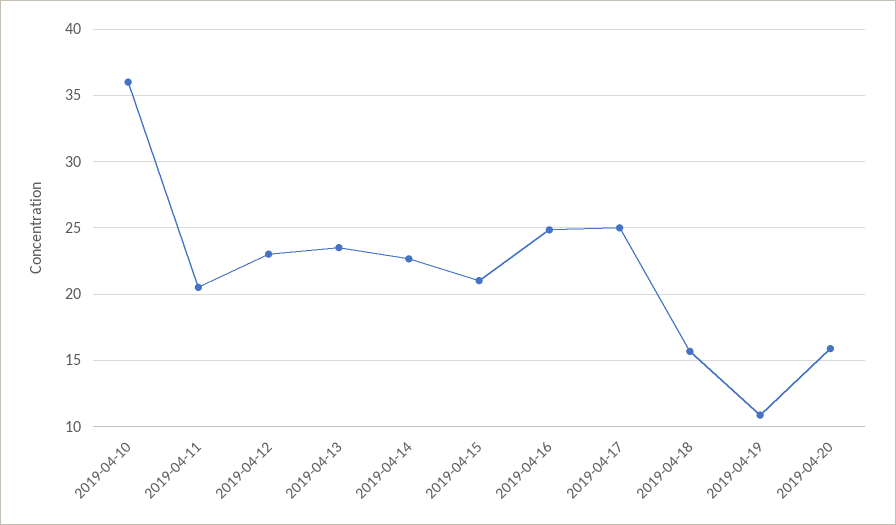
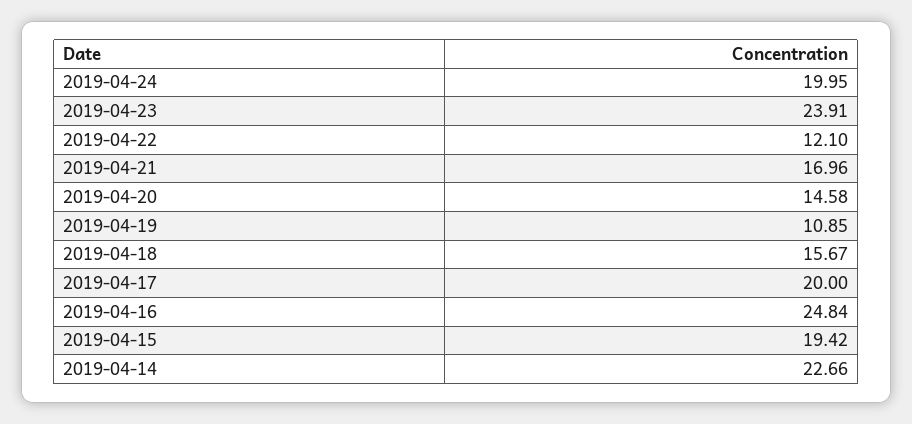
2019-04-10: 36 -> none
2019-04-11: 20.5 -> none
2019-04-12: 23 -> none
2019-04-13: 23.5 -> none
2019-04-15: 21 -> 19.42
2019-04-17: 25 -> 20
2019-04-20: 16 -> 14.58
2019-04-24: none -> 19.95
2019-04-23: none -> 23.91
2019-04-22: none -> 12.1
2019-04-21: none -> 16.96

